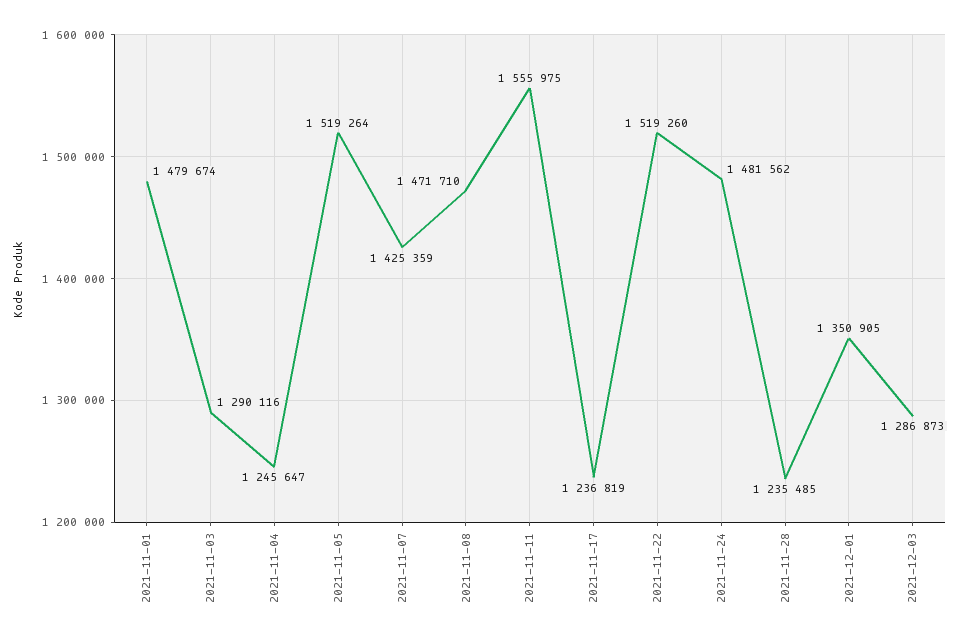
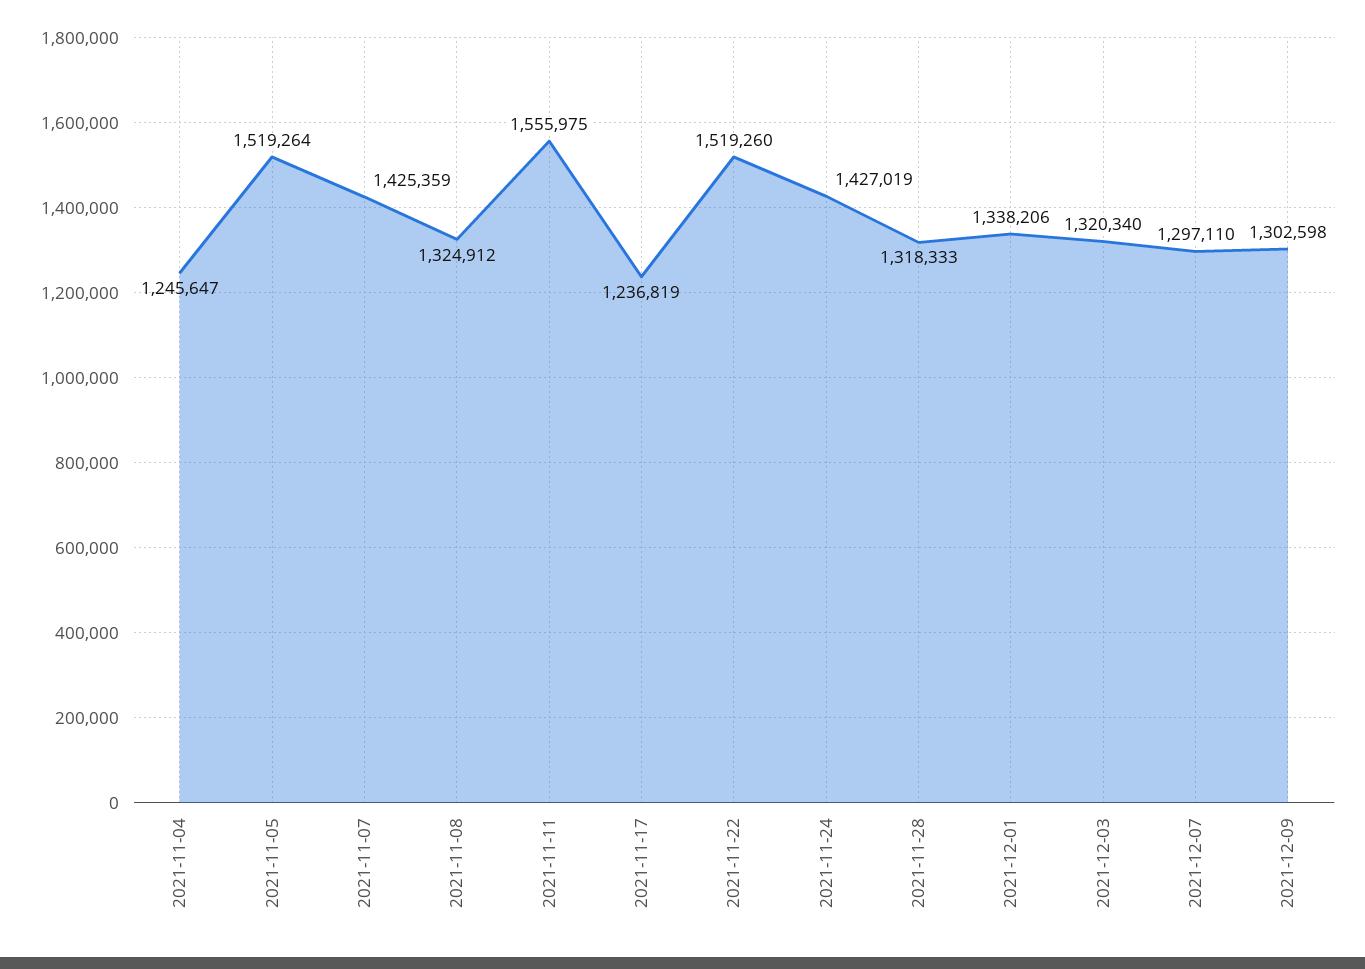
2021-11-01: 1479674 -> none
2021-11-03: 1290116 -> none
2021-11-08: 1471710 -> 1324912
2021-11-24: 1481562 -> 1427019
2021-11-28: 1235485 -> 1318333
2021-12-01: 1350905 -> 1338206
2021-12-03: 1286873 -> 1320340
2021-12-07: none -> 1297110
2021-12-09: none -> 1302598

